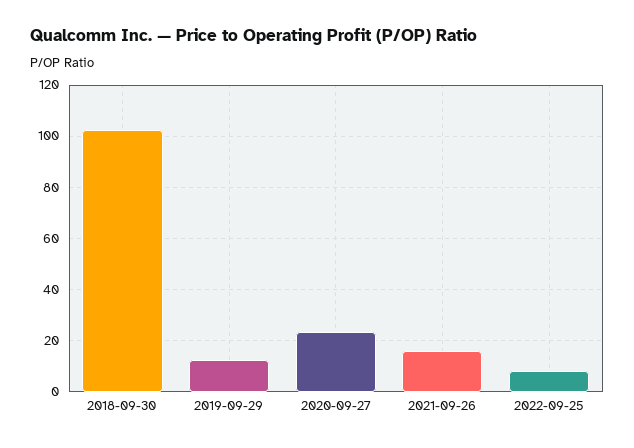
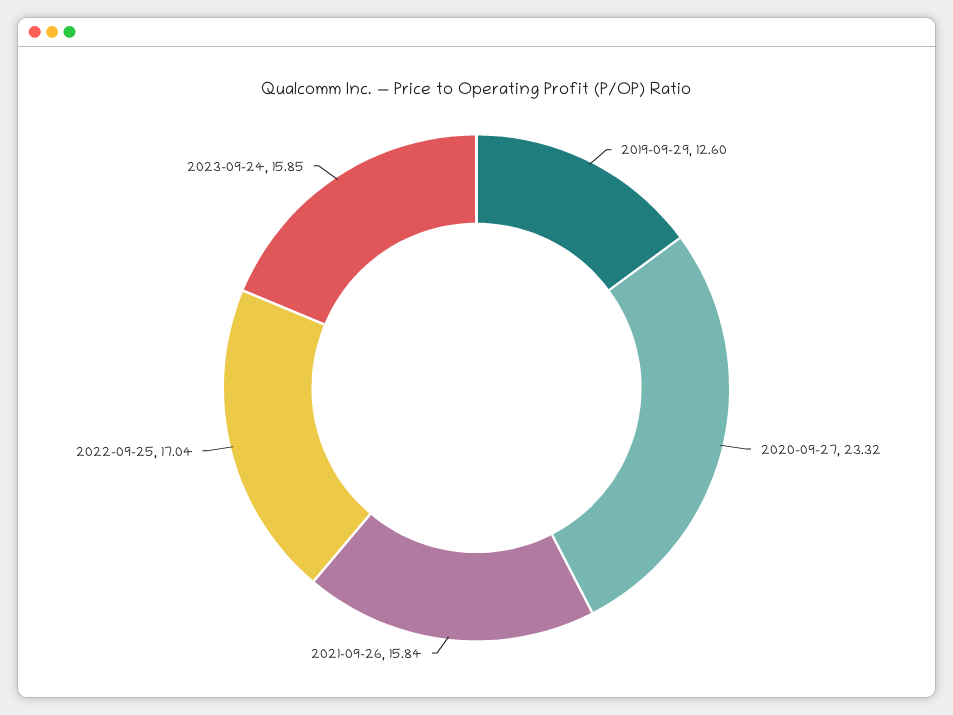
2018-09-30: 102.5 -> none
2022-09-25: 7.5 -> 17.04
2023-09-24: none -> 15.85

